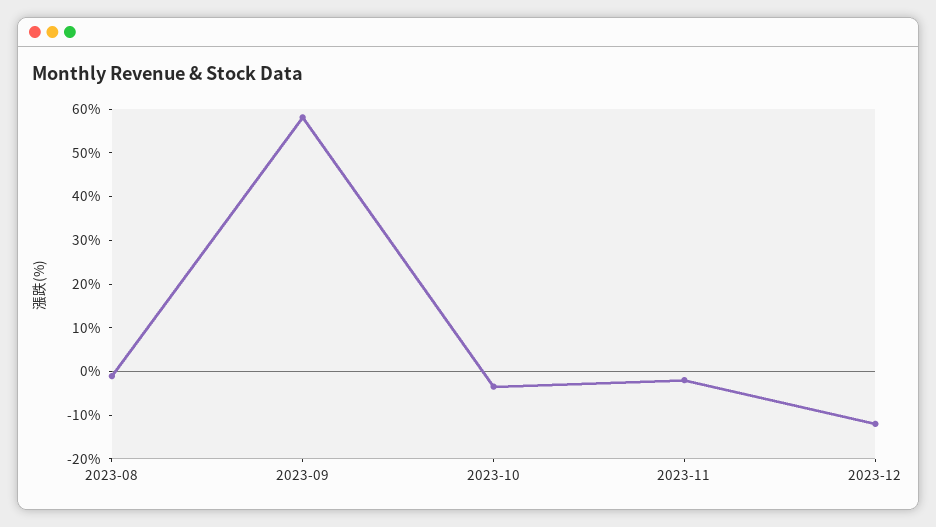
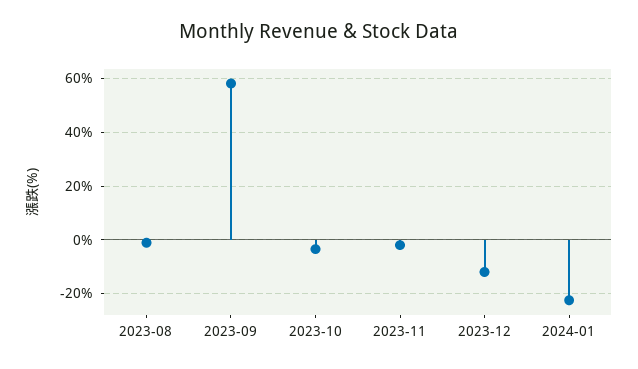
2024-01: none -> -22.5

